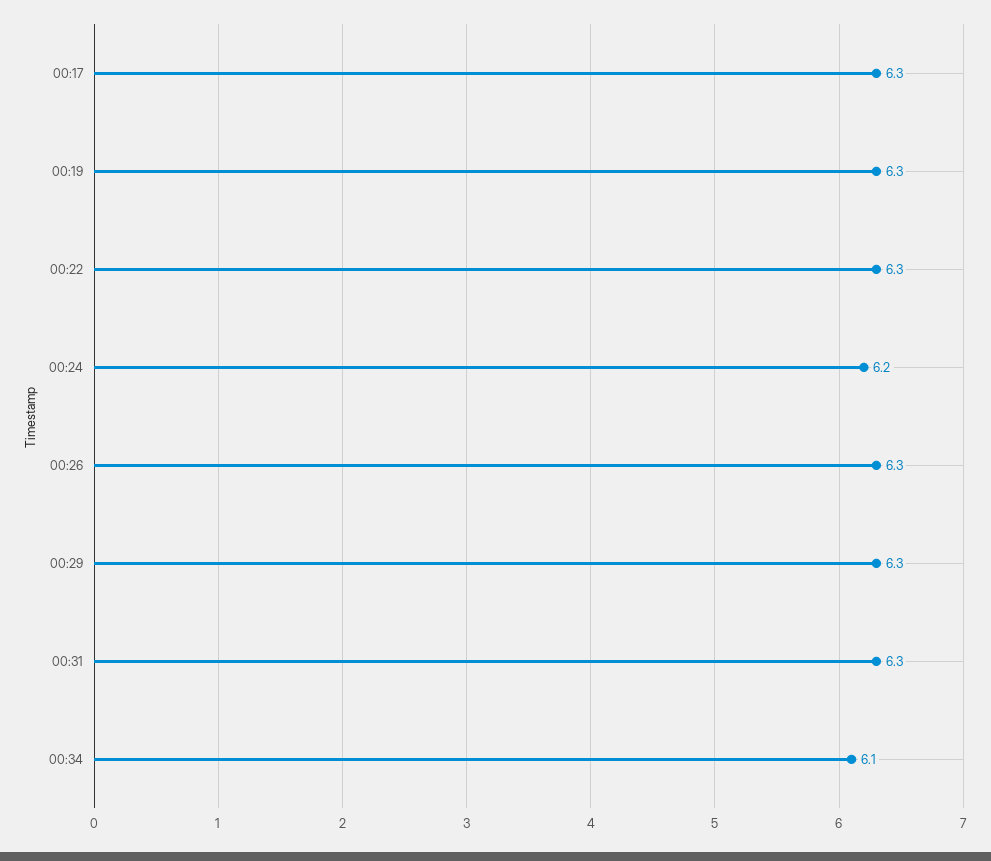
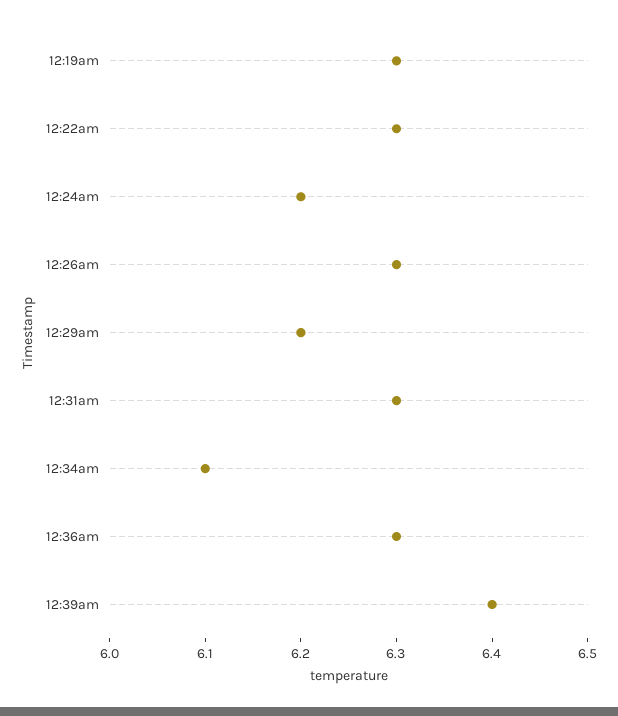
00:17: 6.3 -> none
00:29: 6.3 -> 6.2
12:36am: none -> 6.3
12:39am: none -> 6.4

